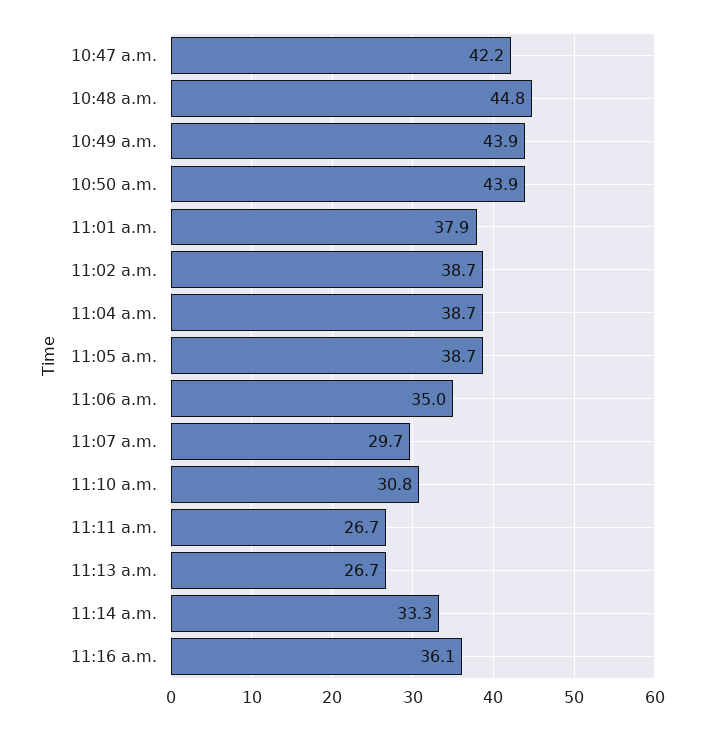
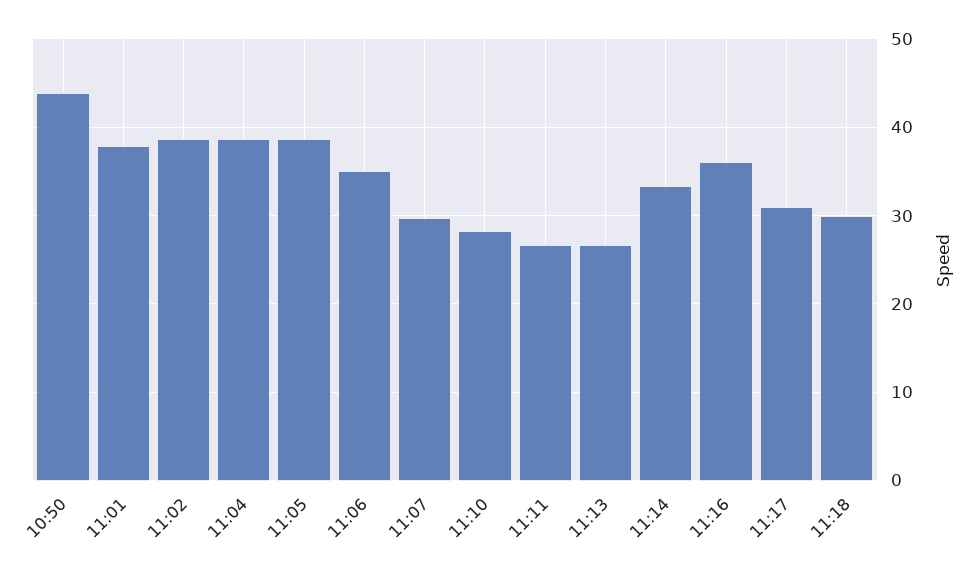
10:47 a.m.: 42.2 -> none
10:48 a.m.: 44.8 -> none
10:49 a.m.: 43.9 -> none
11:10 a.m.: 30.8 -> 28
11:17: none -> 31
11:18: none -> 30

